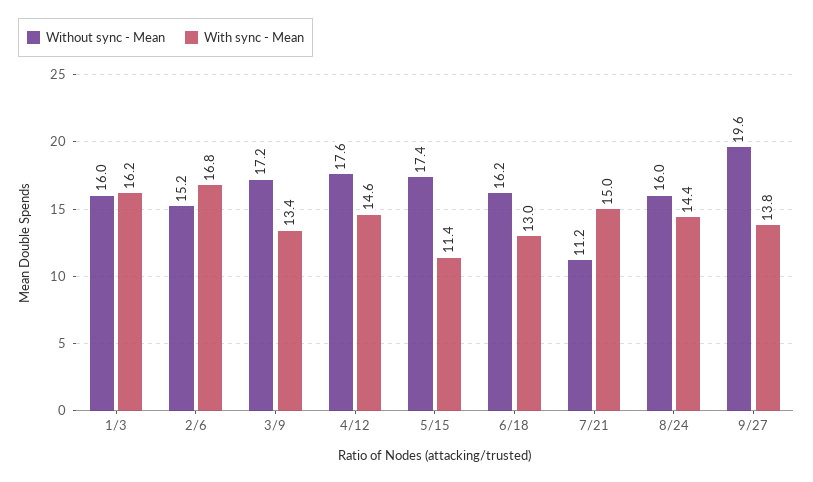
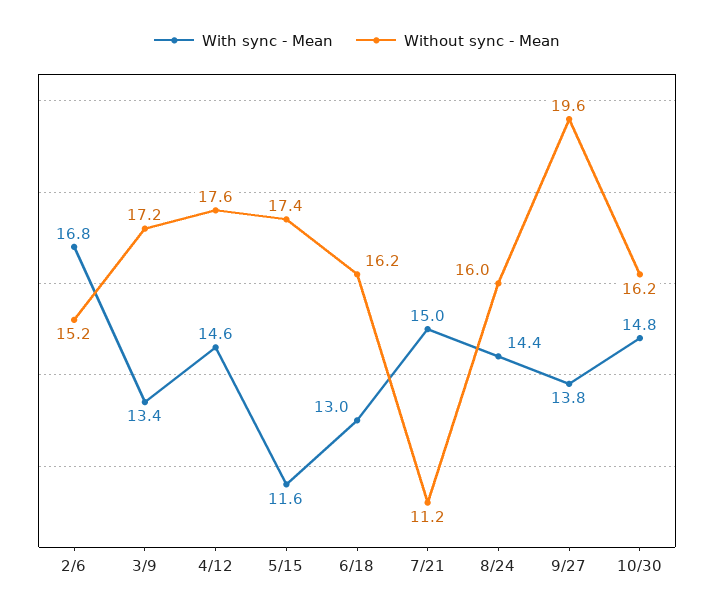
Without sync - Mean, 1/3: 16 -> none
With sync - Mean, 1/3: 16.2 -> none
With sync - Mean, 5/15: 11.4 -> 11.6
With sync - Mean, 10/30: none -> 14.8
Without sync - Mean, 10/30: none -> 16.2

